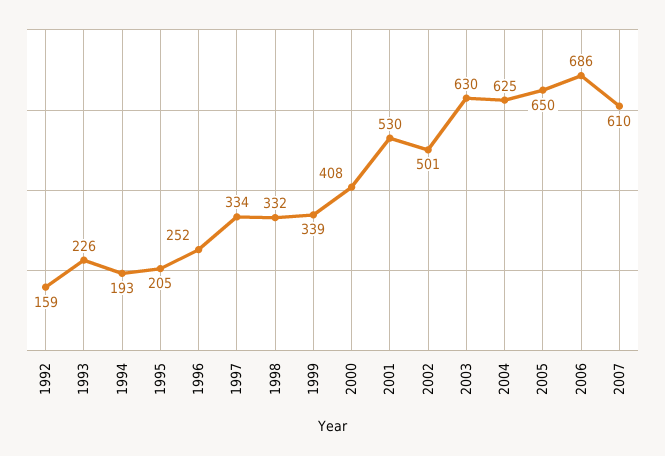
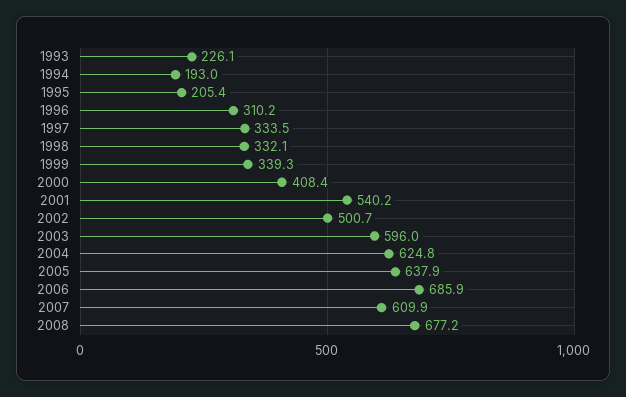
1992: 159 -> none
1996: 252 -> 310.2
2001: 530 -> 540.2
2003: 630 -> 596
2005: 650 -> 637.9
2008: none -> 677.2

